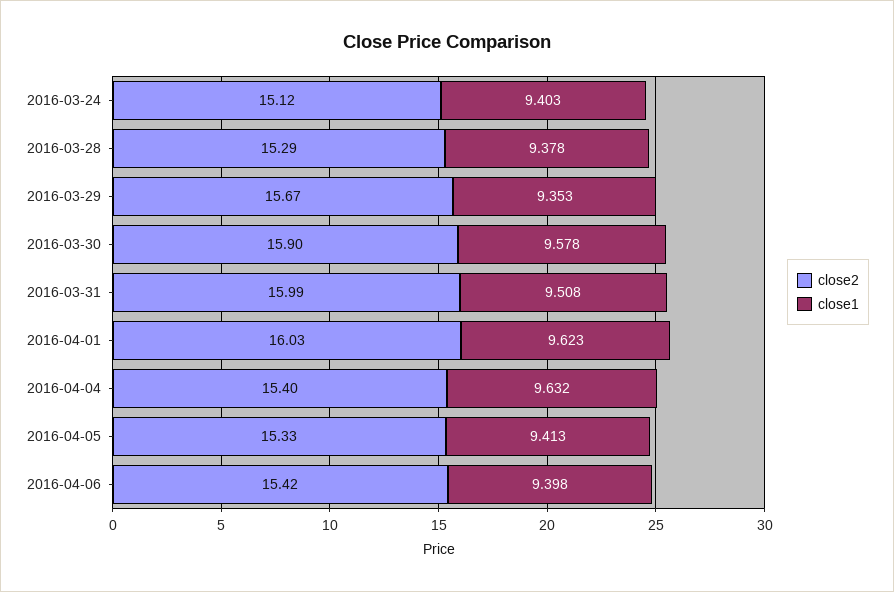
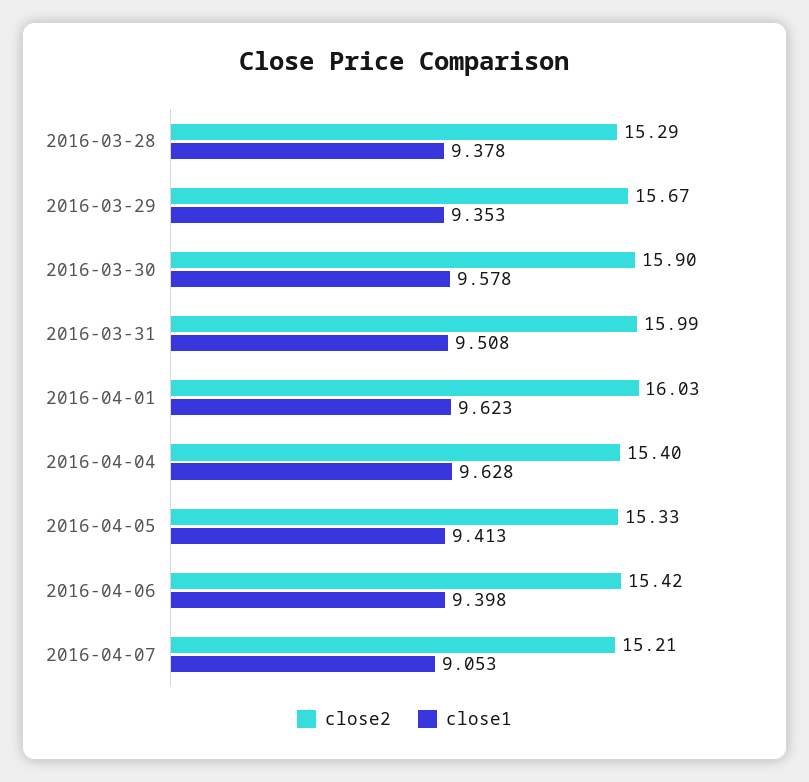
close2, 2016-03-24: 15.12 -> none
close1, 2016-03-24: 9.403 -> none
close1, 2016-04-04: 9.632 -> 9.628
close2, 2016-04-07: none -> 15.21
close1, 2016-04-07: none -> 9.053

